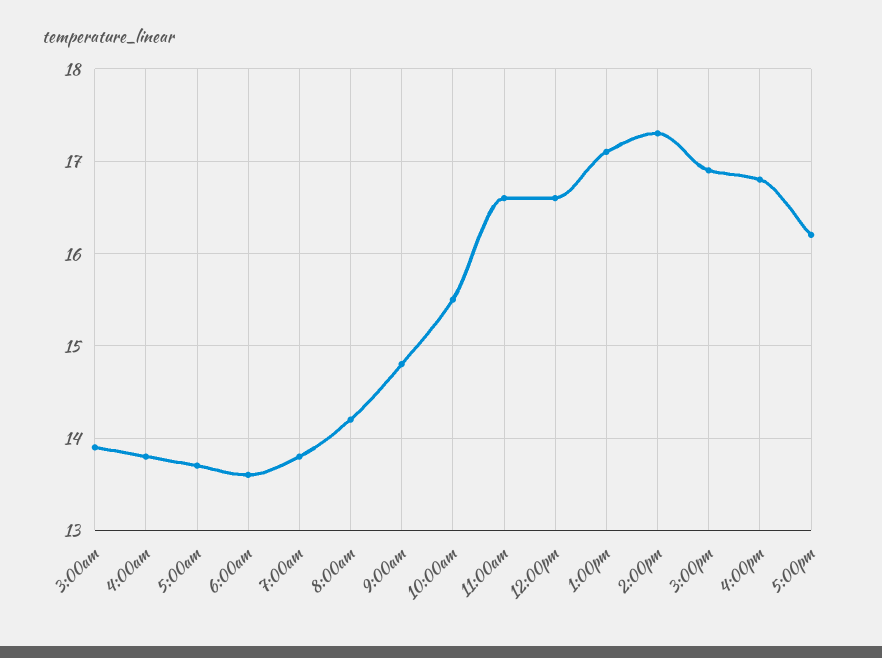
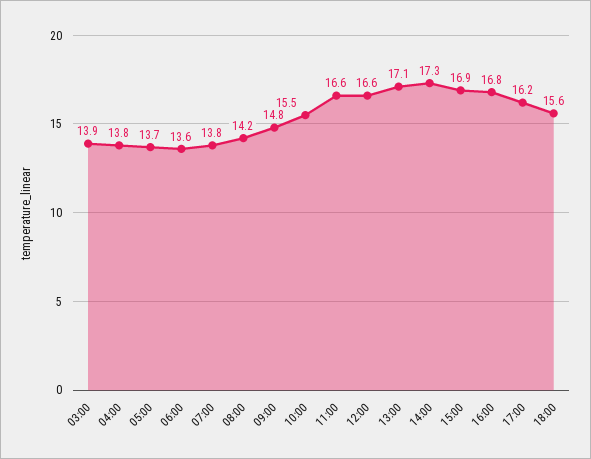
18:00: none -> 15.6

